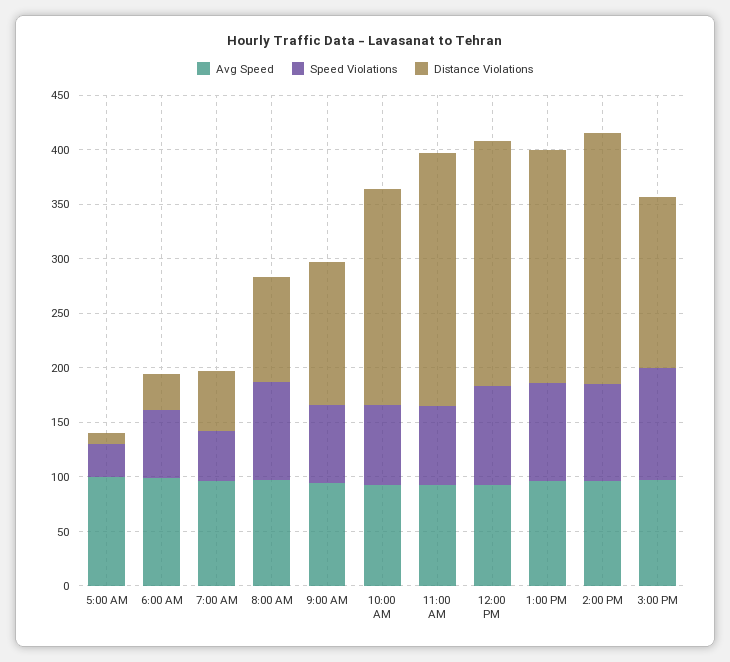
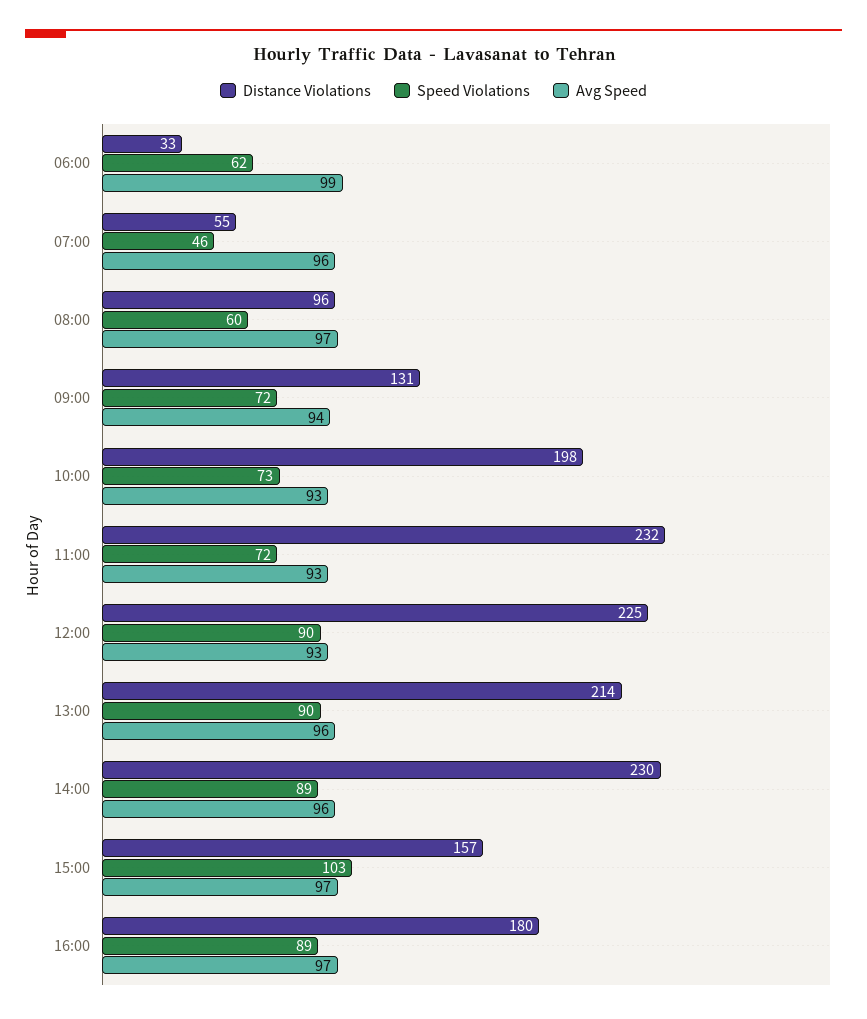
Avg Speed, 5:00 AM: 100 -> none
Speed Violations, 5:00 AM: 30 -> none
Distance Violations, 5:00 AM: 10 -> none
Speed Violations, 8:00 AM: 90 -> 60
Distance Violations, 16:00: none -> 180
Speed Violations, 16:00: none -> 89
Avg Speed, 16:00: none -> 97

